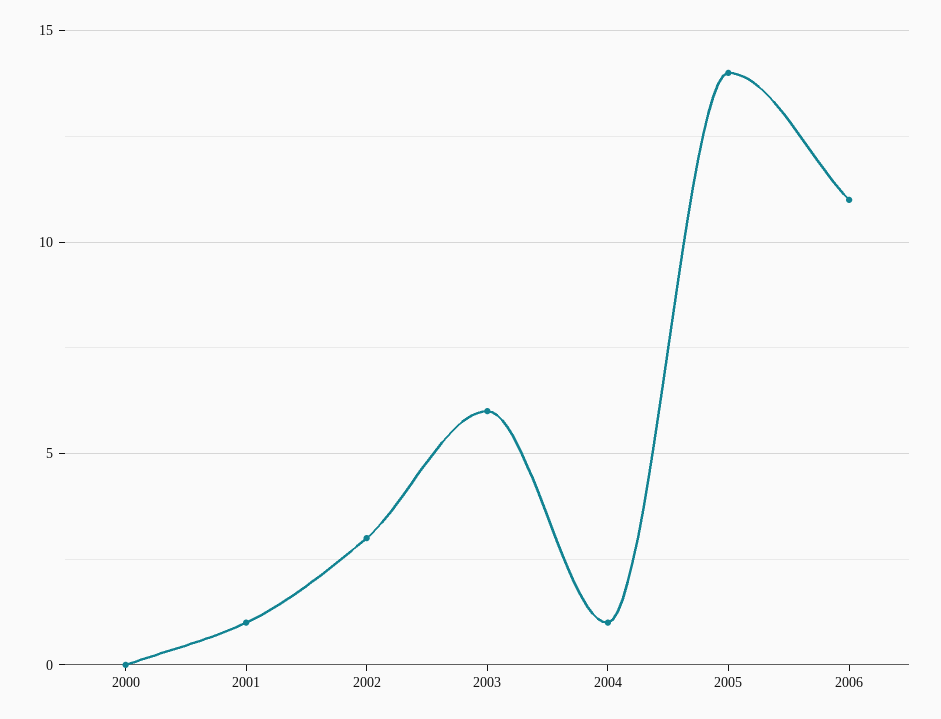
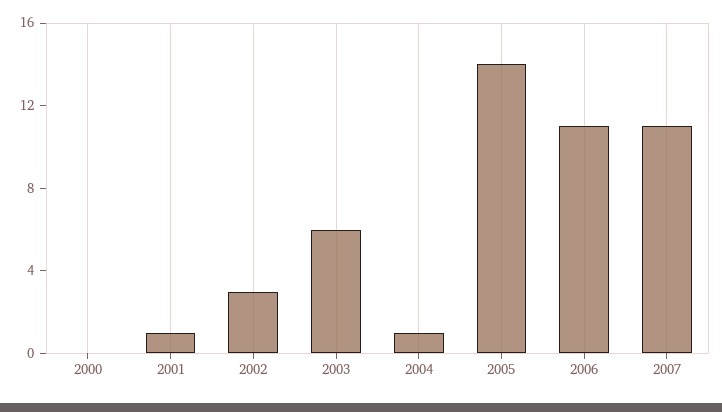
2007: none -> 11

